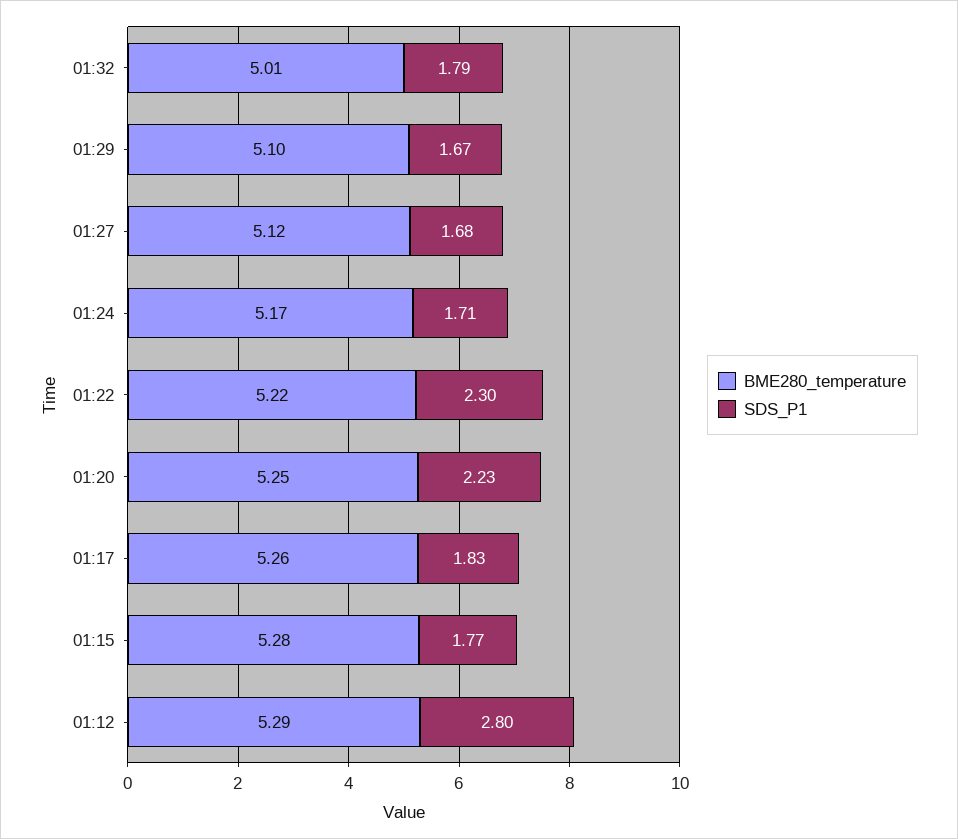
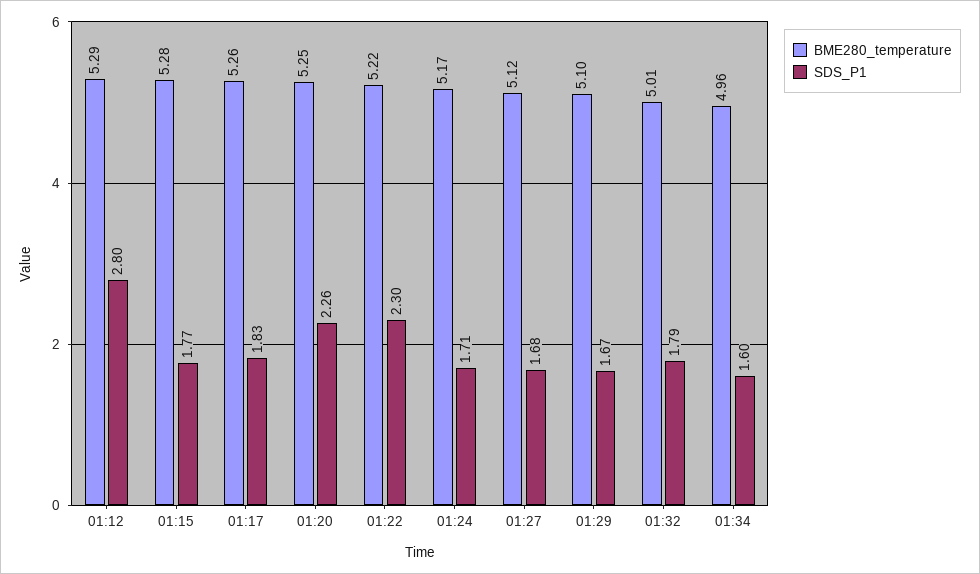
SDS_P1, 01:20: 2.23 -> 2.26
BME280_temperature, 01:34: none -> 4.96
SDS_P1, 01:34: none -> 1.6

